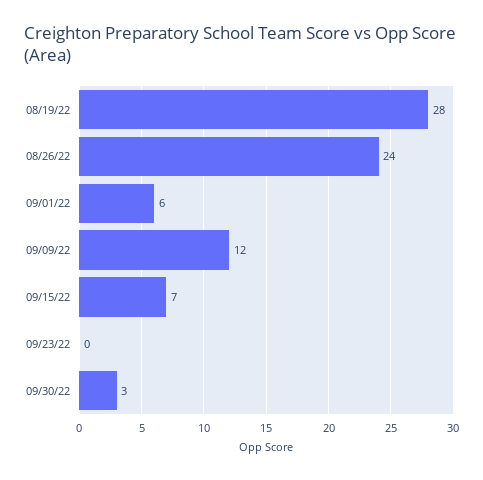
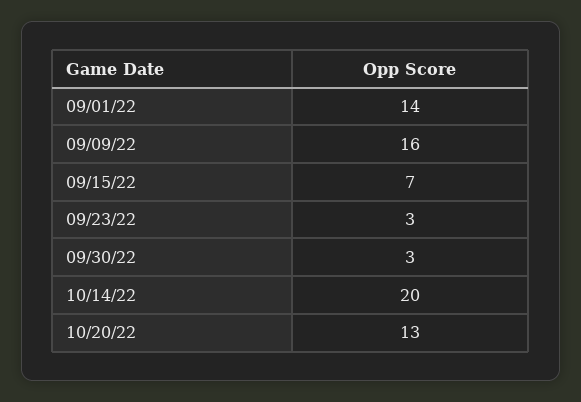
08/19/22: 28 -> none
08/26/22: 24 -> none
09/01/22: 6 -> 14
09/09/22: 12 -> 16
09/23/22: 0 -> 3
10/14/22: none -> 20
10/20/22: none -> 13

